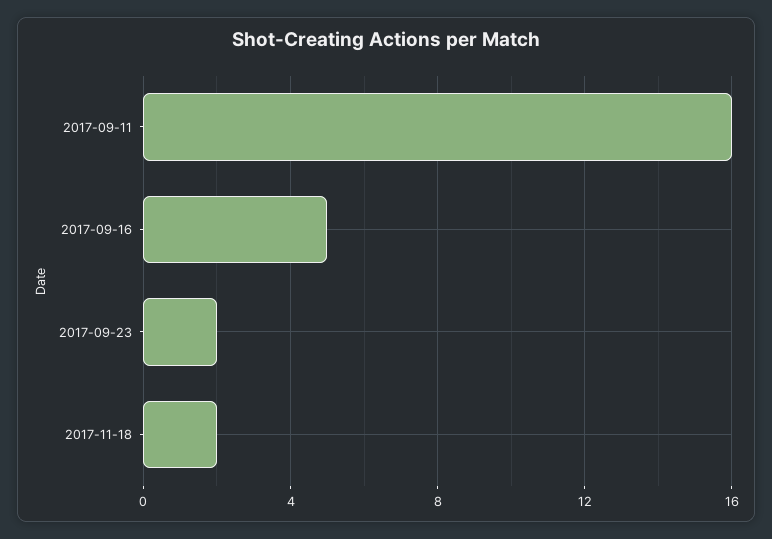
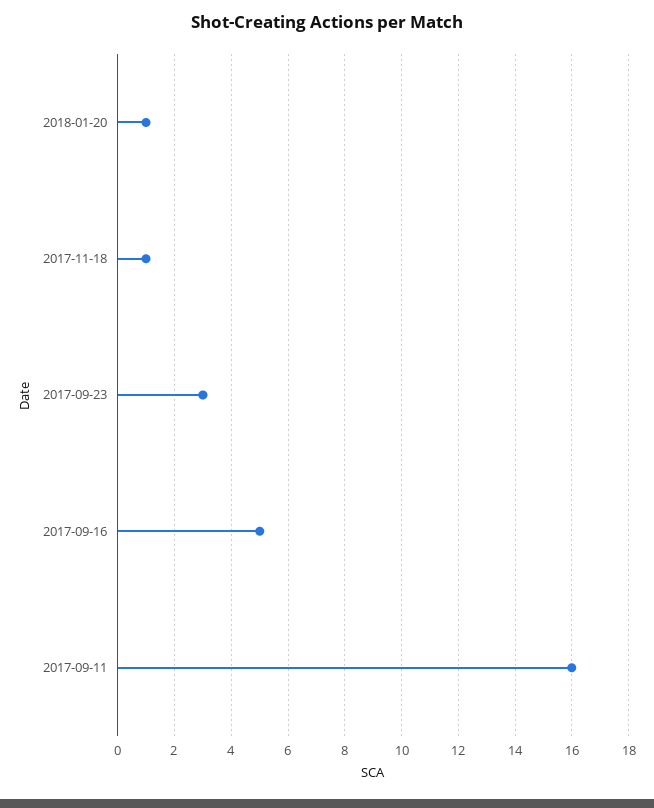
2017-09-23: 2 -> 3
2017-11-18: 2 -> 1
2018-01-20: none -> 1

